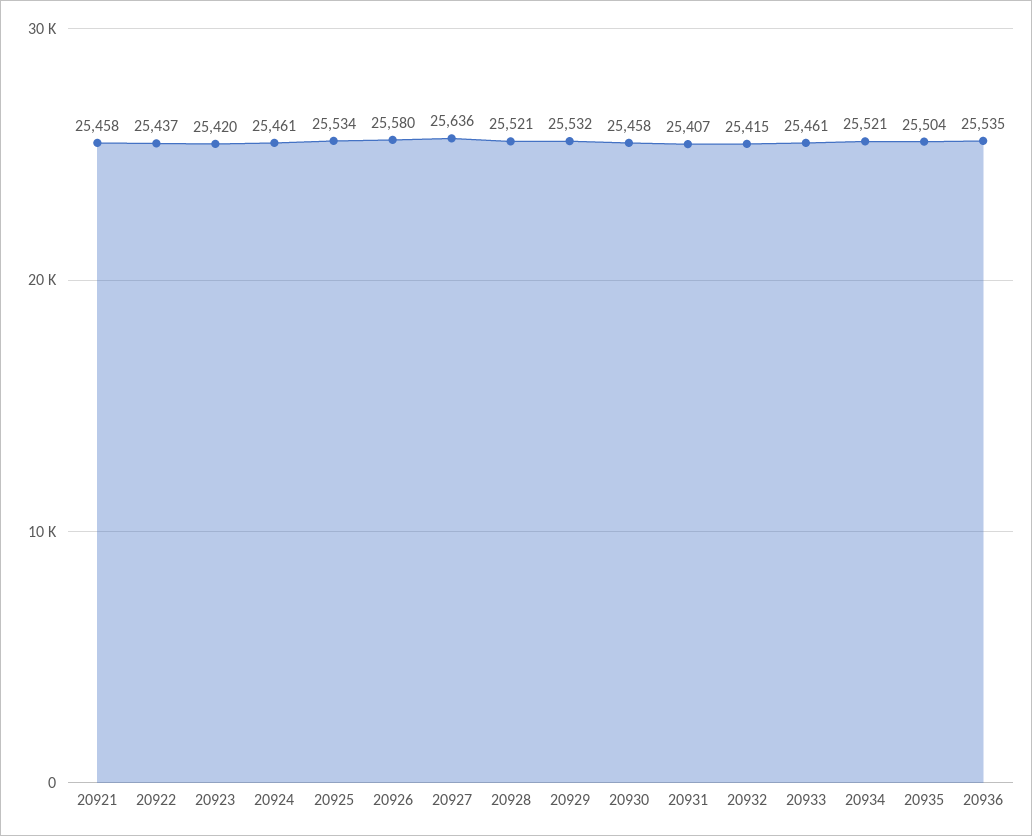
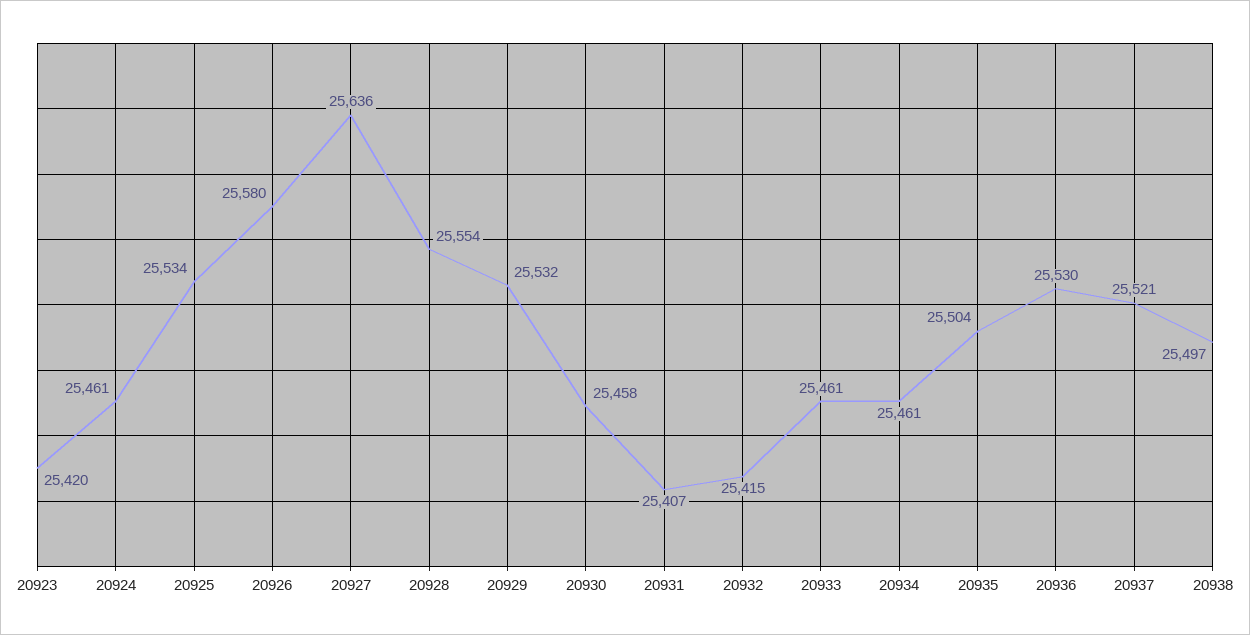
20921: 25458 -> none
20922: 25437 -> none
20928: 25521 -> 25554
20934: 25521 -> 25461
20936: 25535 -> 25530
20937: none -> 25521
20938: none -> 25497

